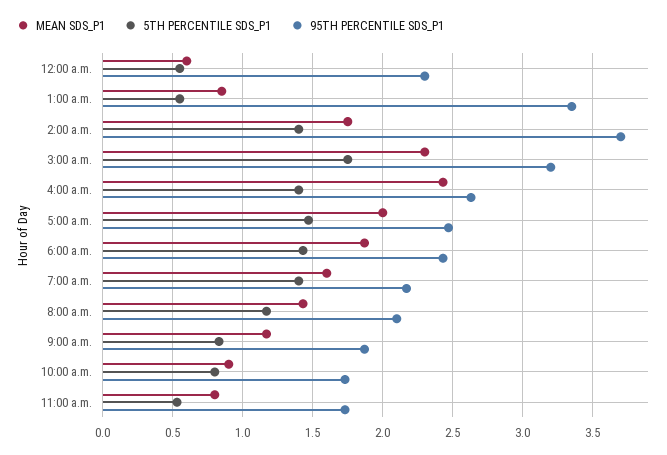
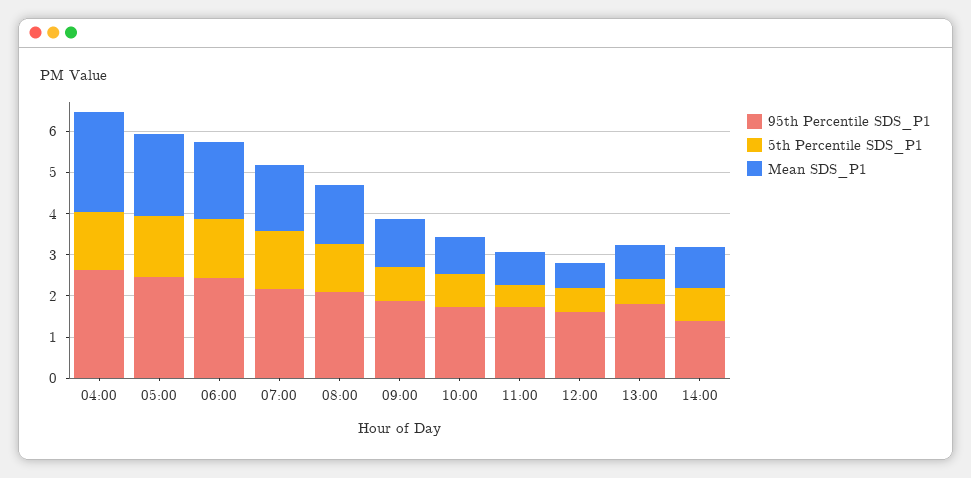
MEAN SDS_P1, 12:00 a.m.: 0.6 -> none
5TH PERCENTILE SDS_P1, 12:00 a.m.: 0.55 -> none
95TH PERCENTILE SDS_P1, 12:00 a.m.: 2.3 -> none
MEAN SDS_P1, 1:00 a.m.: 0.85 -> none
5TH PERCENTILE SDS_P1, 1:00 a.m.: 0.55 -> none
95TH PERCENTILE SDS_P1, 1:00 a.m.: 3.35 -> none
MEAN SDS_P1, 2:00 a.m.: 1.75 -> none
5TH PERCENTILE SDS_P1, 2:00 a.m.: 1.4 -> none
95TH PERCENTILE SDS_P1, 2:00 a.m.: 3.7 -> none
MEAN SDS_P1, 3:00 a.m.: 2.3 -> none
5TH PERCENTILE SDS_P1, 3:00 a.m.: 1.75 -> none
95TH PERCENTILE SDS_P1, 3:00 a.m.: 3.2 -> none
95TH PERCENTILE SDS_P1, 12:00: none -> 1.6
5TH PERCENTILE SDS_P1, 12:00: none -> 0.6
MEAN SDS_P1, 12:00: none -> 0.6
95TH PERCENTILE SDS_P1, 13:00: none -> 1.8
5TH PERCENTILE SDS_P1, 13:00: none -> 0.6
MEAN SDS_P1, 13:00: none -> 0.8
95TH PERCENTILE SDS_P1, 14:00: none -> 1.4
5TH PERCENTILE SDS_P1, 14:00: none -> 0.8
MEAN SDS_P1, 14:00: none -> 1

